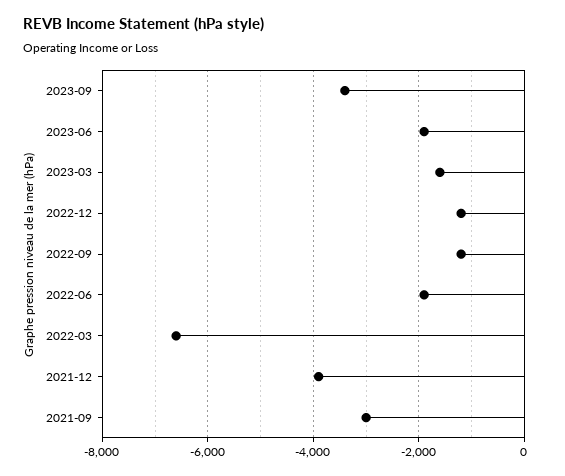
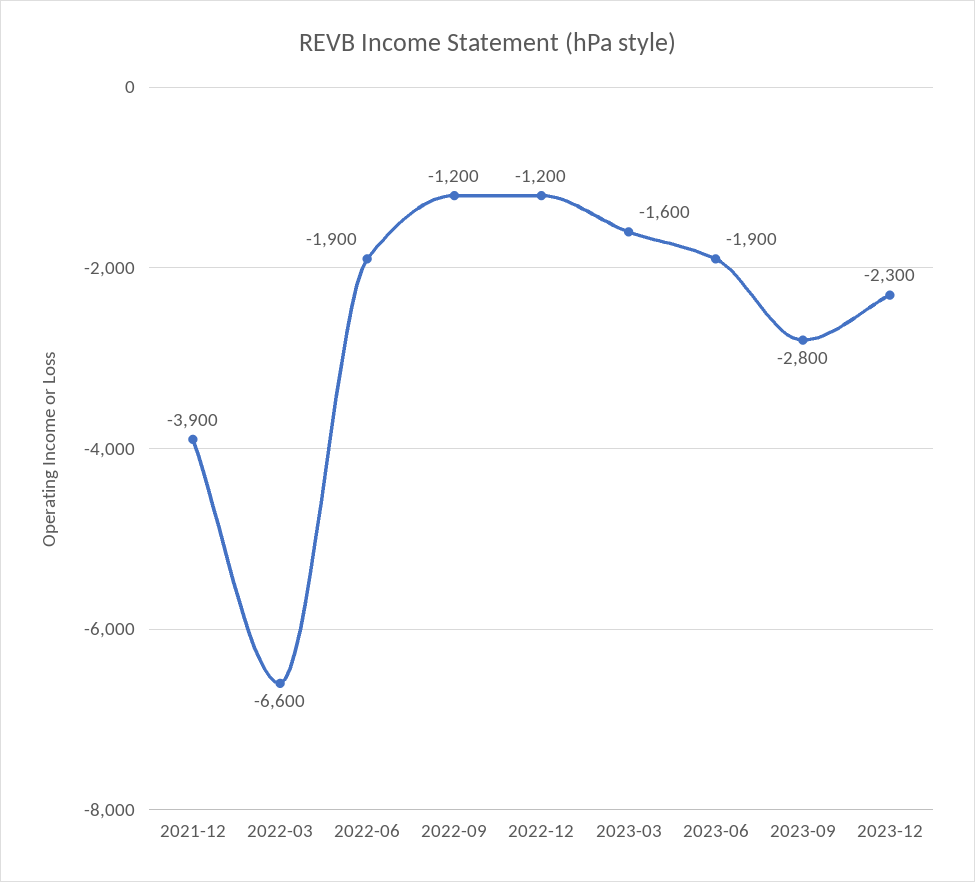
2023-09: -3400 -> -2800
2021-09: -3000 -> none
2023-12: none -> -2300

